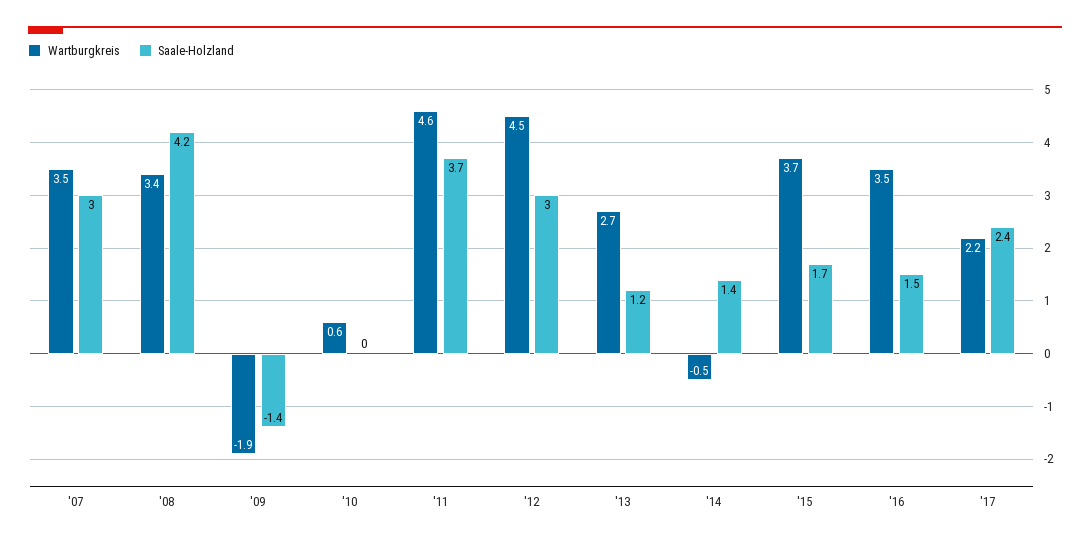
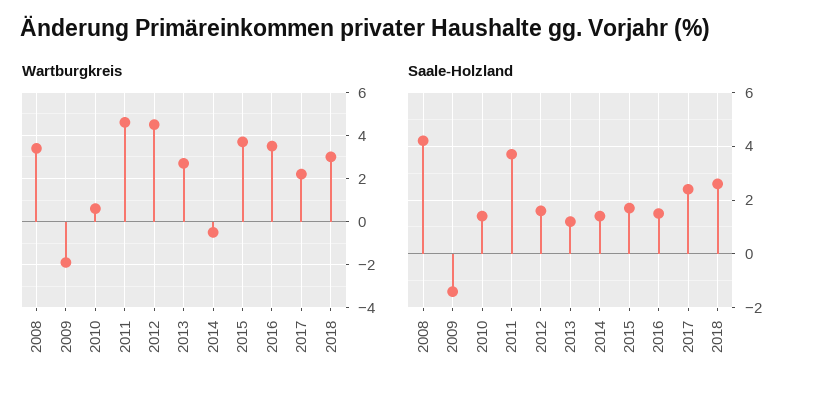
Wartburgkreis, '07: 3.5 -> none
Saale-Holzland, '07: 3 -> none
Saale-Holzland, '10: 0 -> 1.5
Saale-Holzland, '12: 3 -> 1.5
Wartburgkreis, 2018: none -> 3
Saale-Holzland, 2018: none -> 2.5

